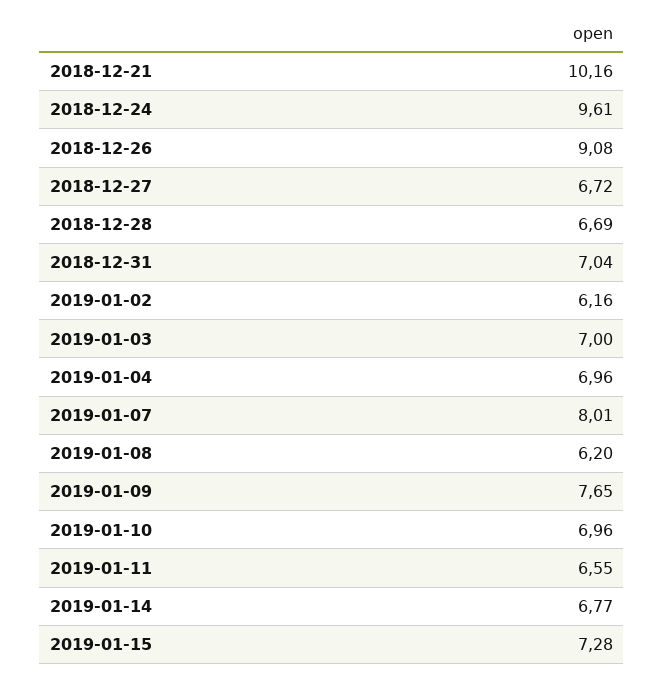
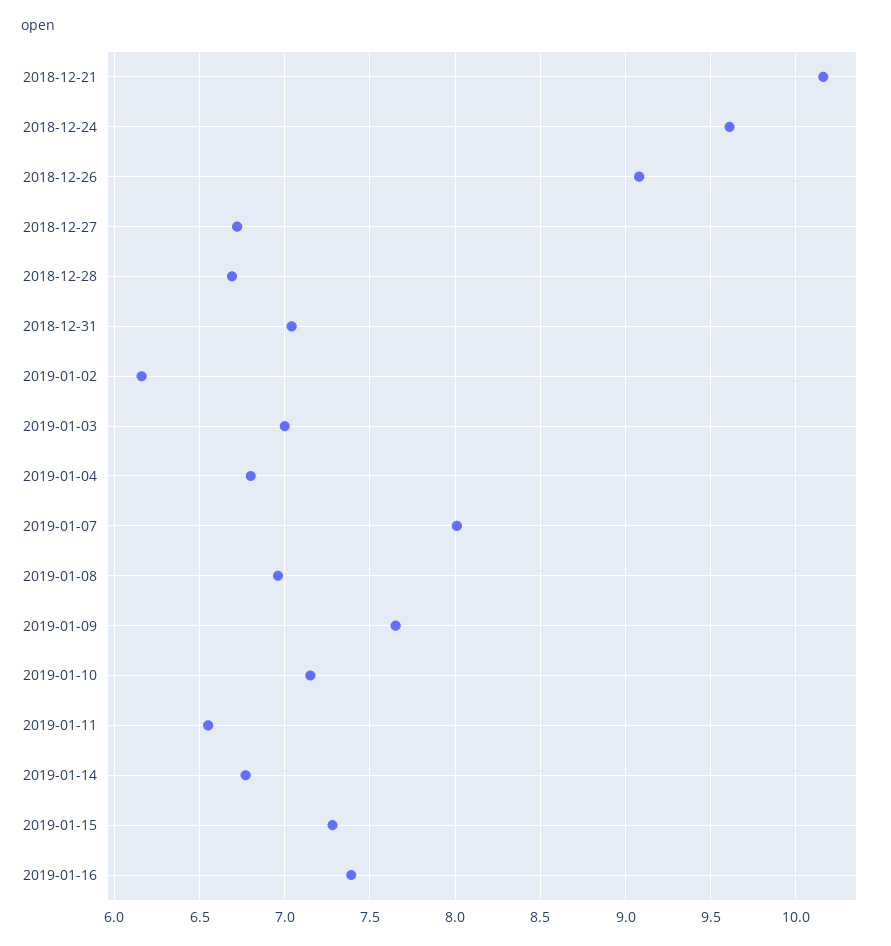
2019-01-04: 6.96 -> 6.8
2019-01-08: 6.2 -> 6.95
2019-01-10: 6.96 -> 7.15
2019-01-16: none -> 7.4

